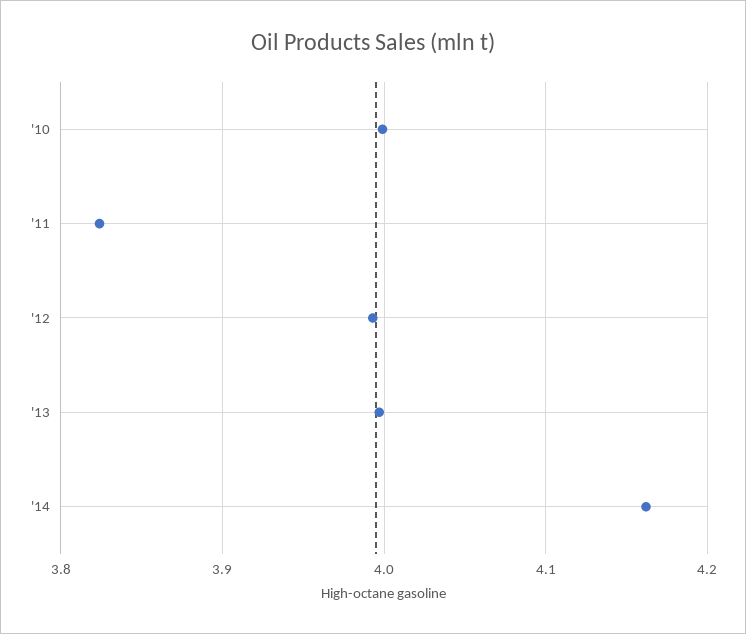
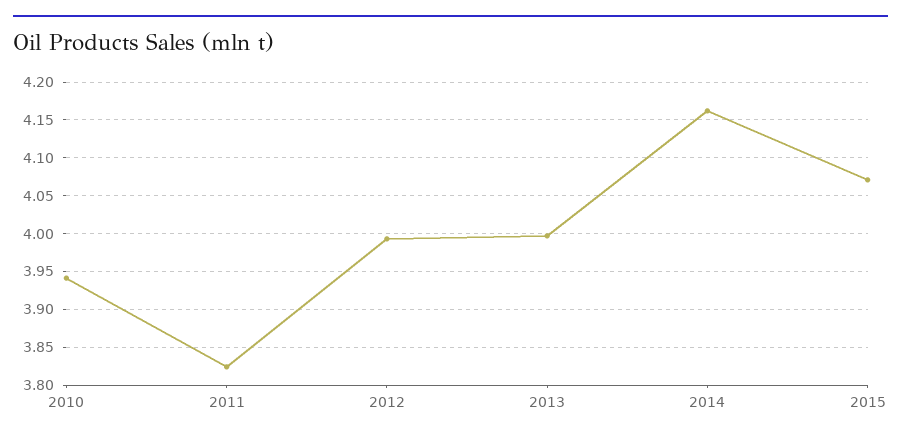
'10: 4 -> 3.94
2015: none -> 4.07

